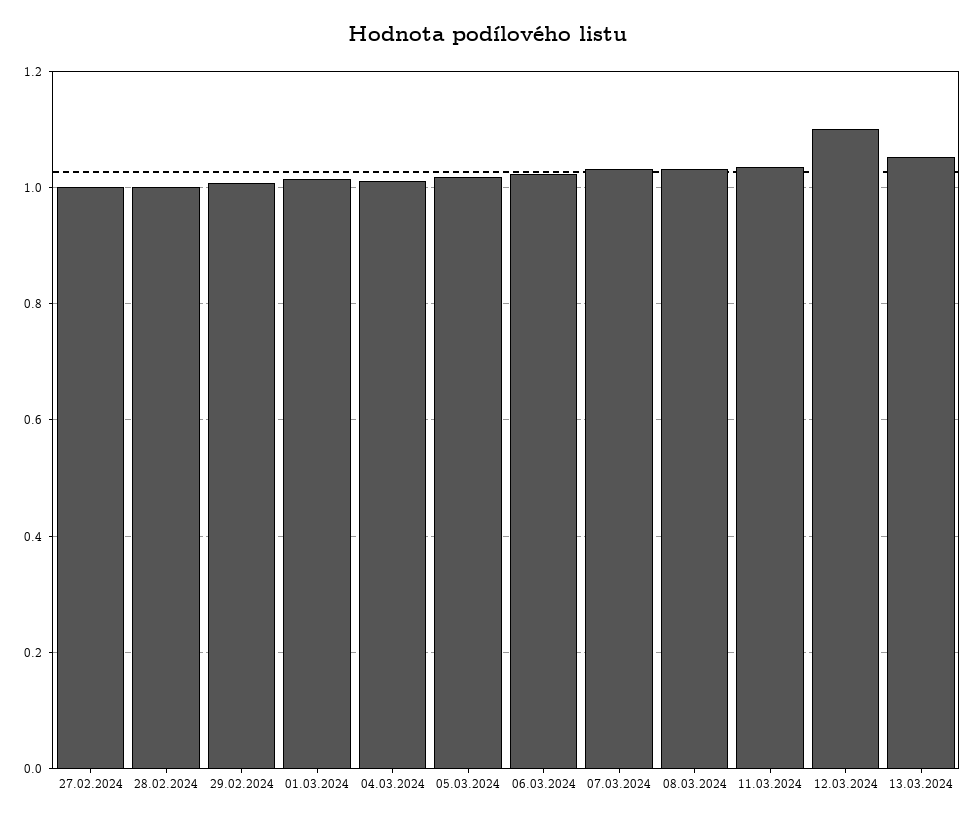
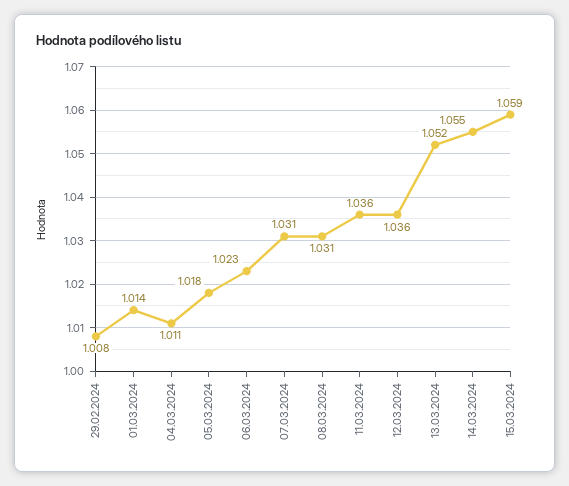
27.02.2024: 1 -> none
28.02.2024: 1 -> none
12.03.2024: 1.1 -> 1.036
14.03.2024: none -> 1.055
15.03.2024: none -> 1.059

